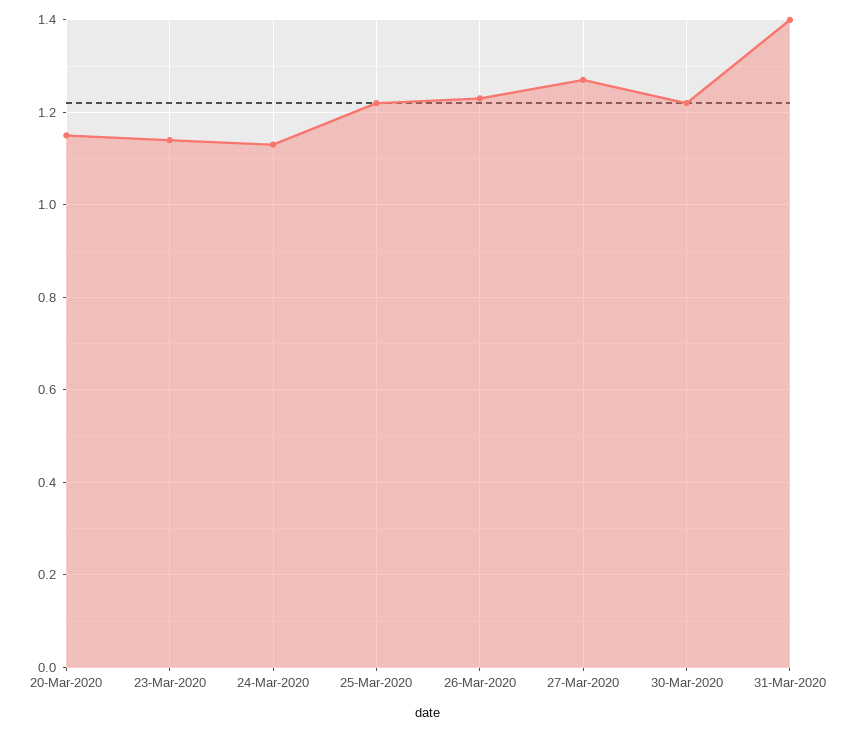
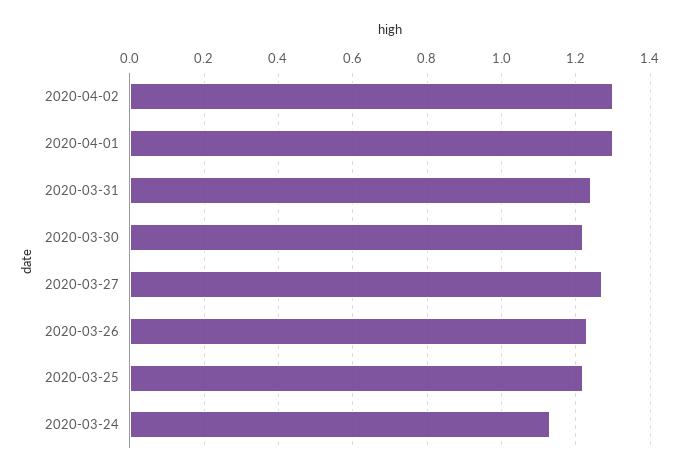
20-Mar-2020: 1.15 -> none
23-Mar-2020: 1.15 -> none
31-Mar-2020: 1.4 -> 1.25
2020-04-02: none -> 1.3
2020-04-01: none -> 1.3

